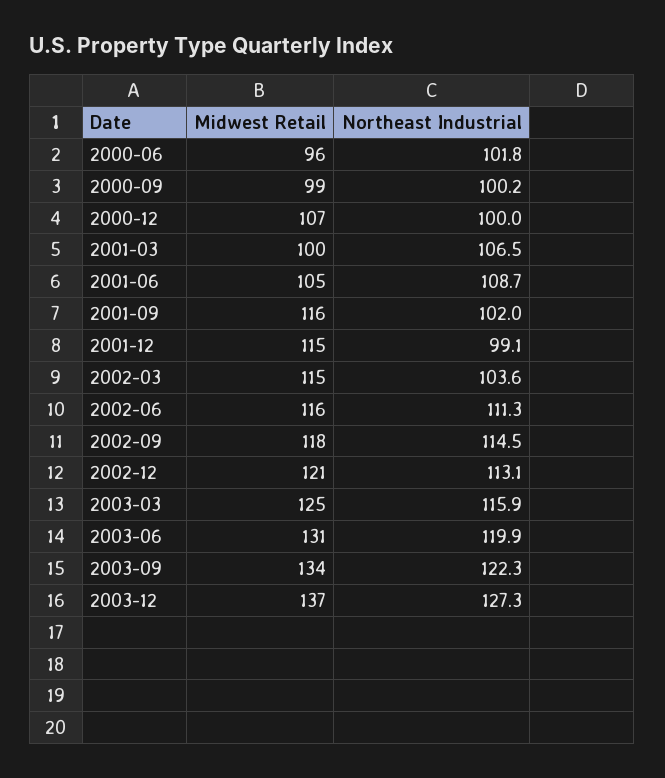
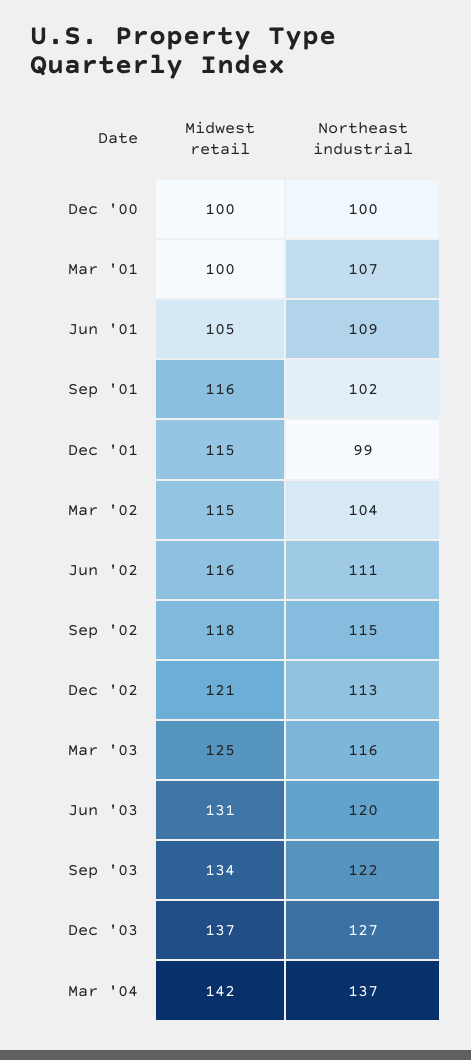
Midwest Retail, 2000-06: 96 -> none
Northeast Industrial, 2000-06: 101.8 -> none
Midwest Retail, 2000-09: 99 -> none
Northeast Industrial, 2000-09: 100.2 -> none
Midwest Retail, 2000-12: 107 -> 100
Midwest Retail, Mar '04: none -> 142
Northeast Industrial, Mar '04: none -> 137

